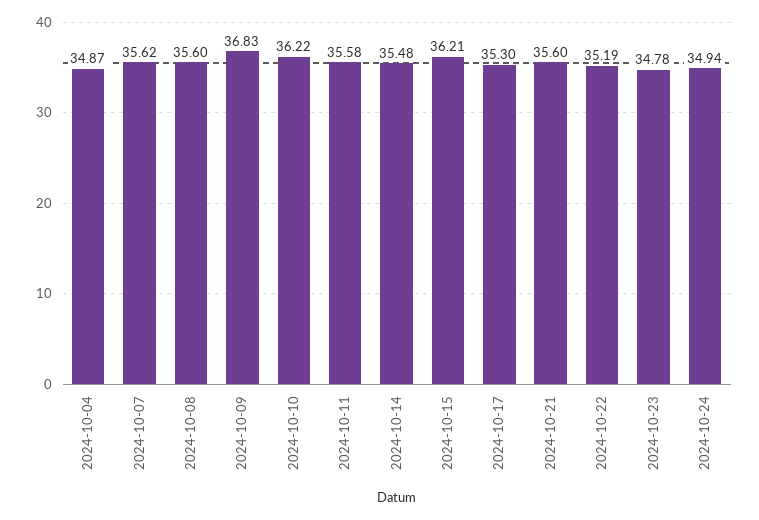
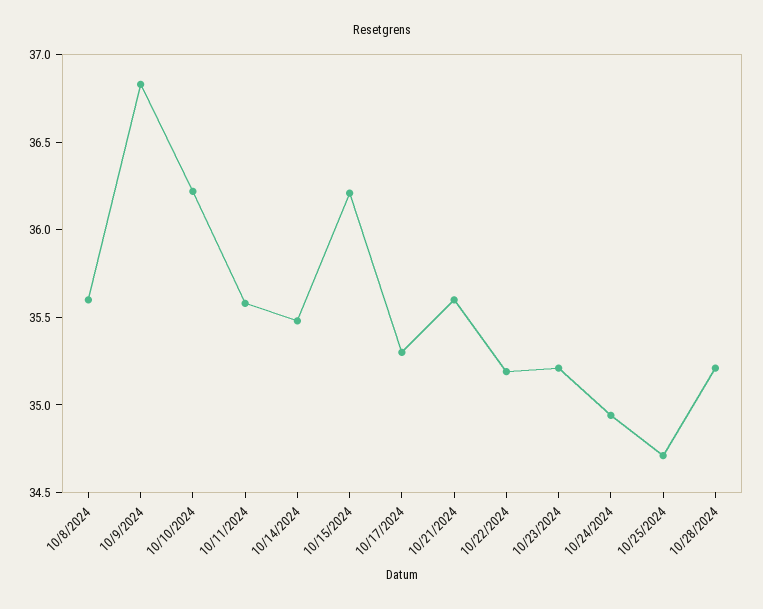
2024-10-04: 34.87 -> none
2024-10-07: 35.62 -> none
2024-10-23: 34.78 -> 35.2
10/25/2024: none -> 34.7
10/28/2024: none -> 35.2

